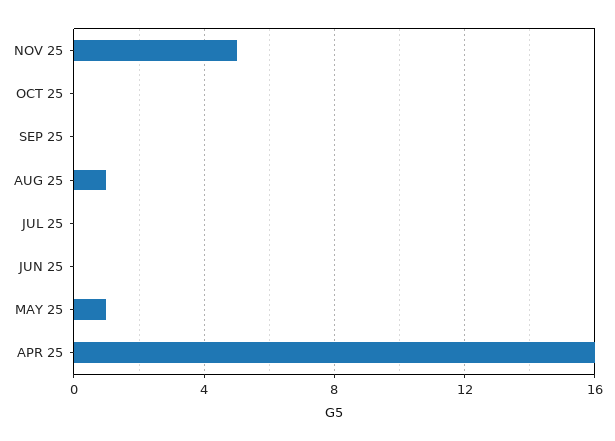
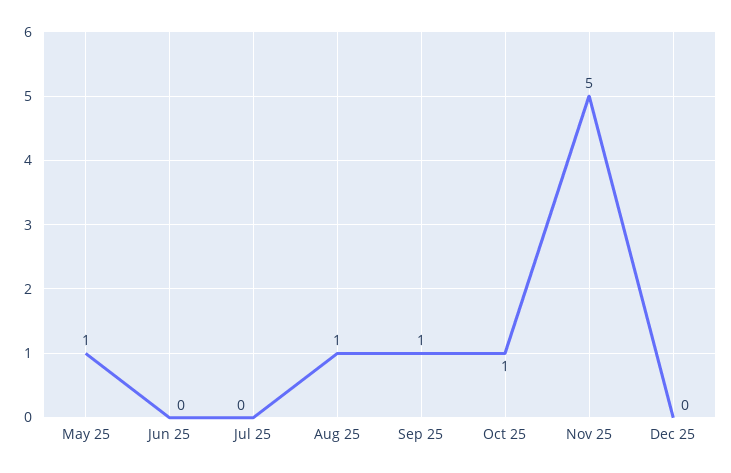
OCT 25: 0 -> 1
SEP 25: 0 -> 1
APR 25: 16 -> none
Dec 25: none -> 0

